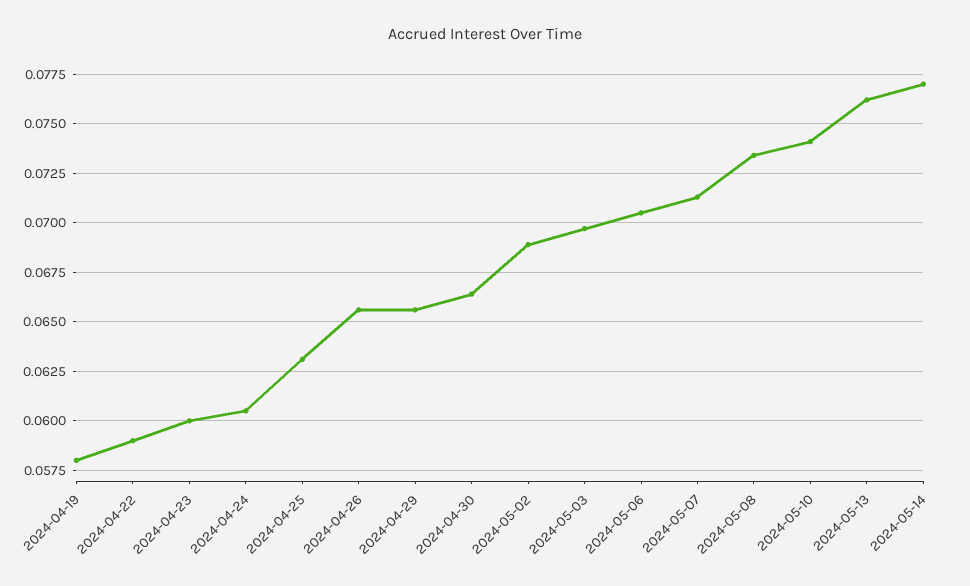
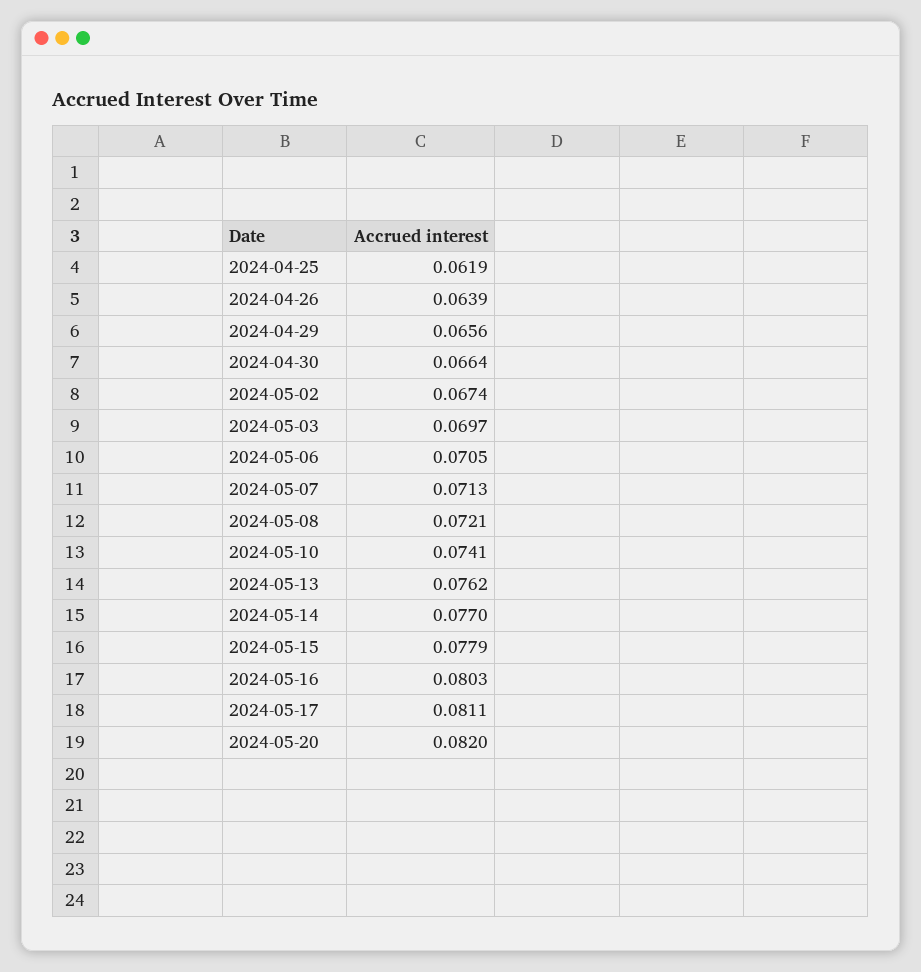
2024-04-19: 0.058 -> none
2024-04-22: 0.059 -> none
2024-04-23: 0.06 -> none
2024-04-24: 0.0605 -> none
2024-04-25: 0.063 -> 0.0619
2024-04-26: 0.0655 -> 0.0639
2024-05-02: 0.069 -> 0.0674
2024-05-08: 0.0735 -> 0.0721
2024-05-15: none -> 0.0779
2024-05-16: none -> 0.0803
2024-05-17: none -> 0.0811
2024-05-20: none -> 0.082

